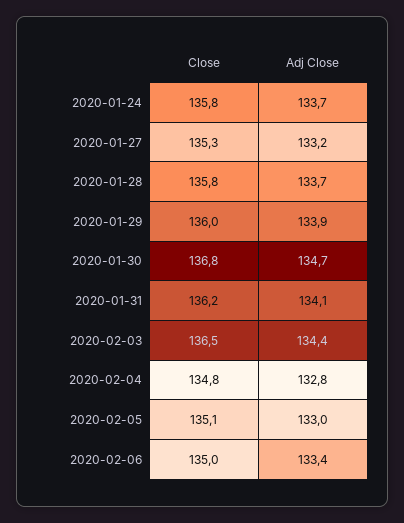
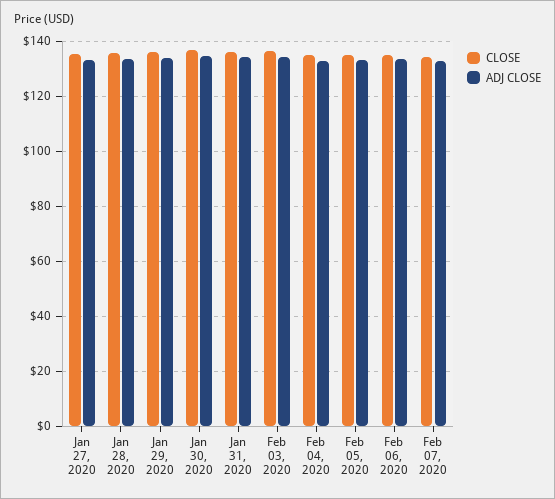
Close, 2020-01-24: 135.8 -> none
Adj Close, 2020-01-24: 133.7 -> none
Close, Feb 07, 2020: none -> 135
Adj Close, Feb 07, 2020: none -> 132.5

